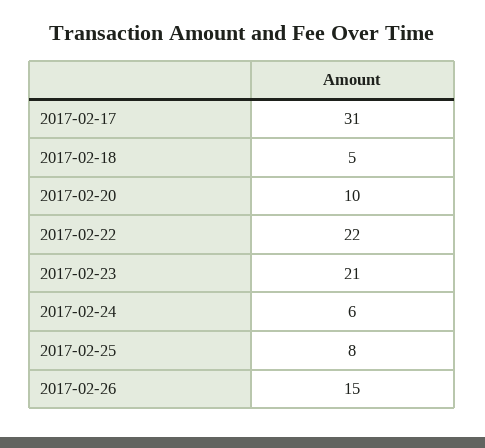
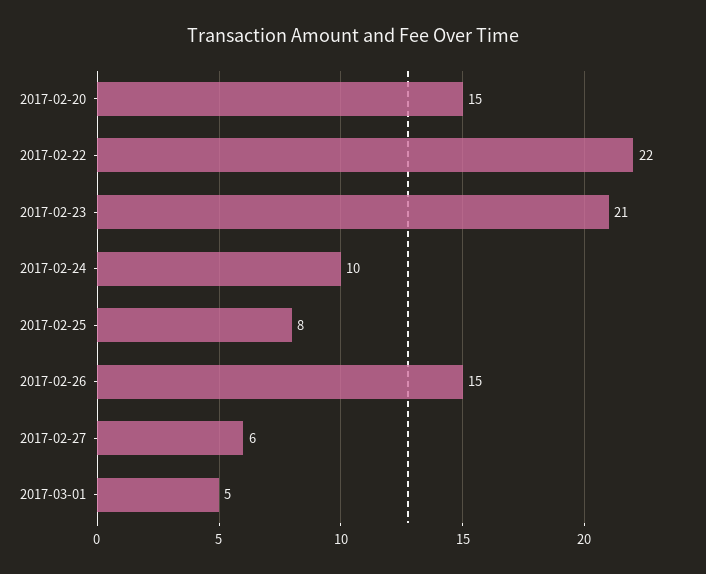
2017-02-17: 31 -> none
2017-02-18: 5 -> none
2017-02-20: 10 -> 15
2017-02-24: 6 -> 10
2017-02-27: none -> 6
2017-03-01: none -> 5

